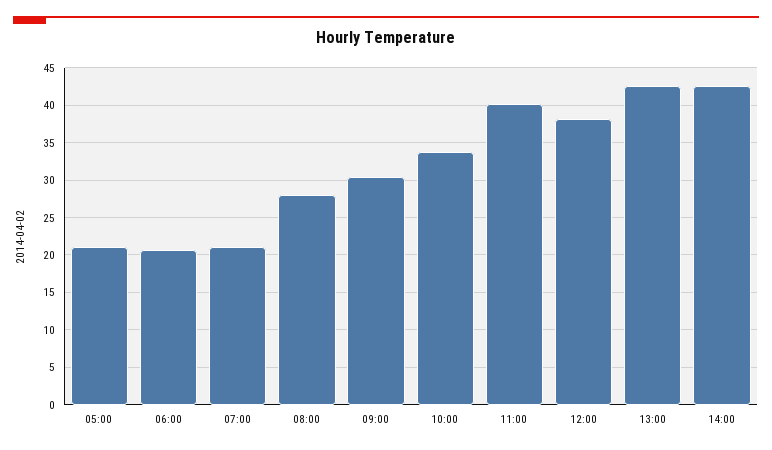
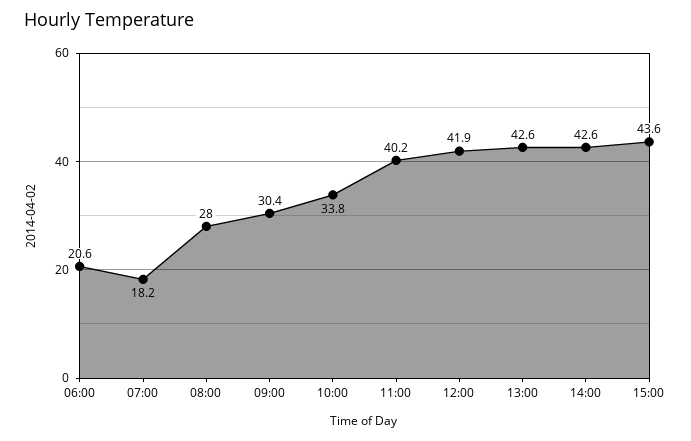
05:00: 21 -> none
07:00: 21 -> 18.2
12:00: 38 -> 41.9
15:00: none -> 43.6

